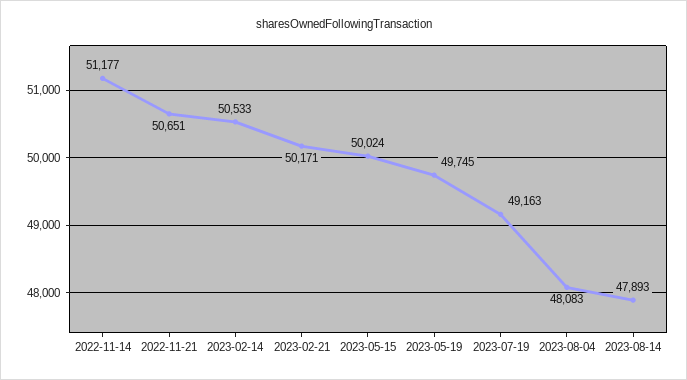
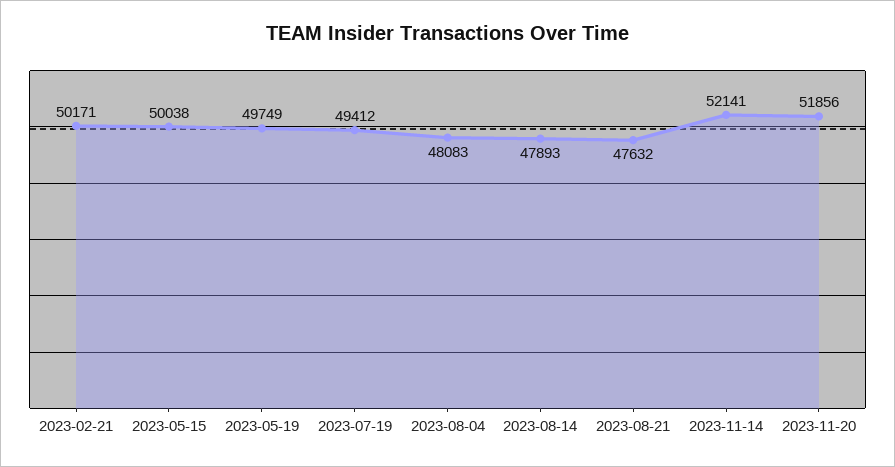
2022-11-14: 51177 -> none
2022-11-21: 50651 -> none
2023-02-14: 50533 -> none
2023-05-15: 50024 -> 50038
2023-05-19: 49745 -> 49749
2023-07-19: 49163 -> 49412
2023-08-21: none -> 47632
2023-11-14: none -> 52141
2023-11-20: none -> 51856

